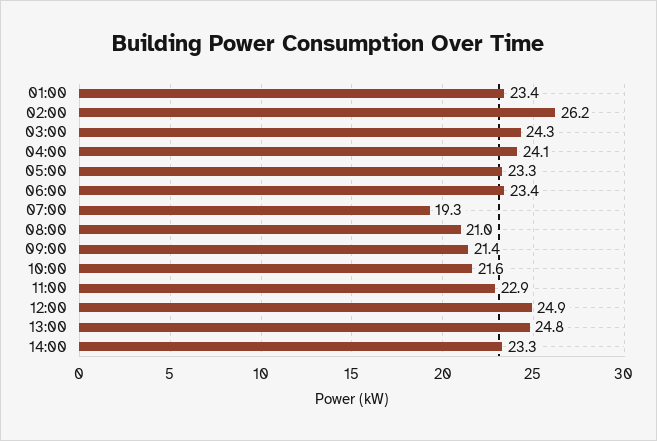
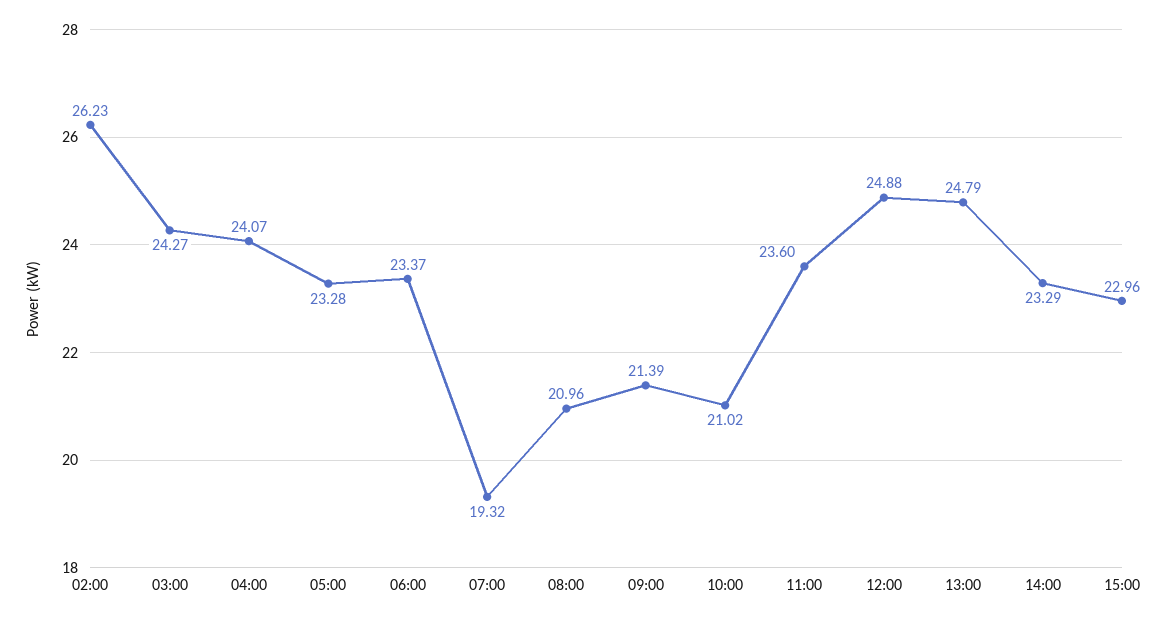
01:00: 23.4 -> none
10:00: 21.6 -> 21.02
11:00: 22.9 -> 23.6
15:00: none -> 22.96

